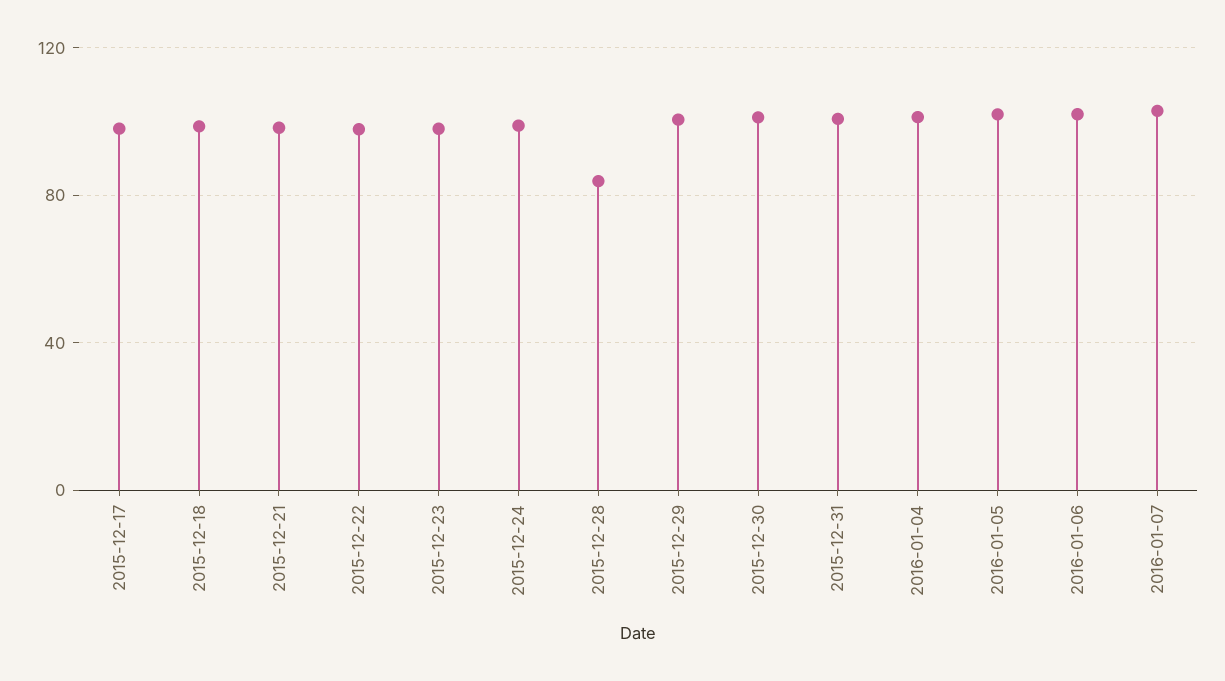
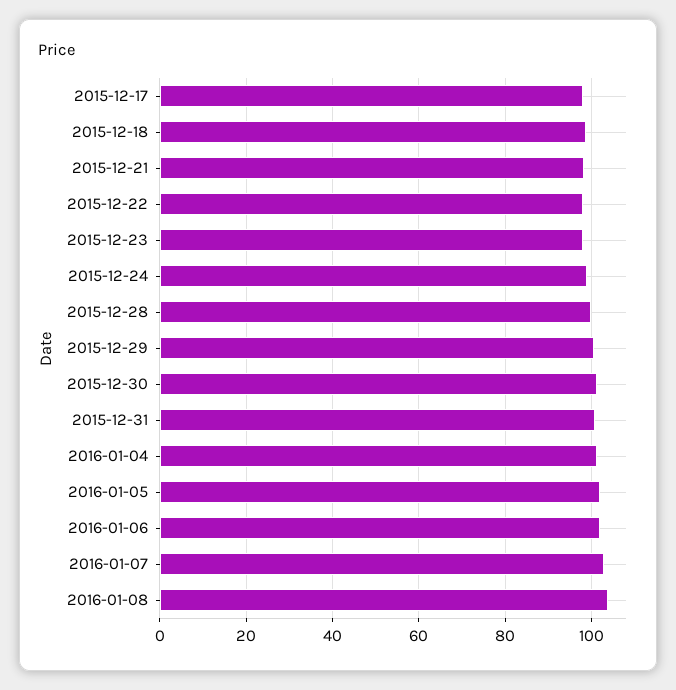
2015-12-28: 85 -> 100
2016-01-08: none -> 104

